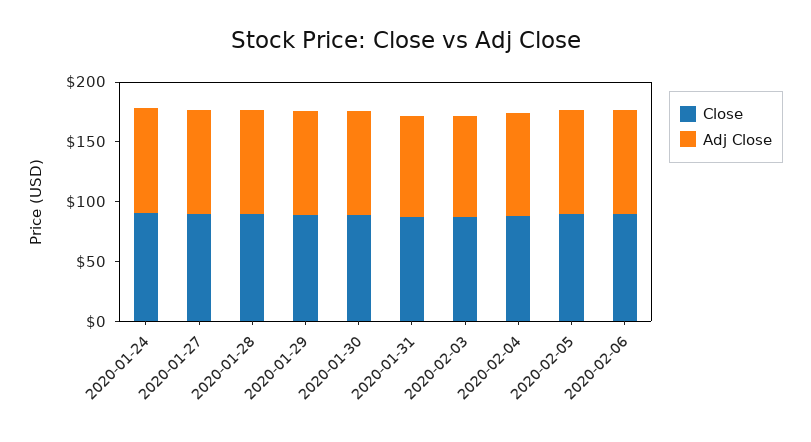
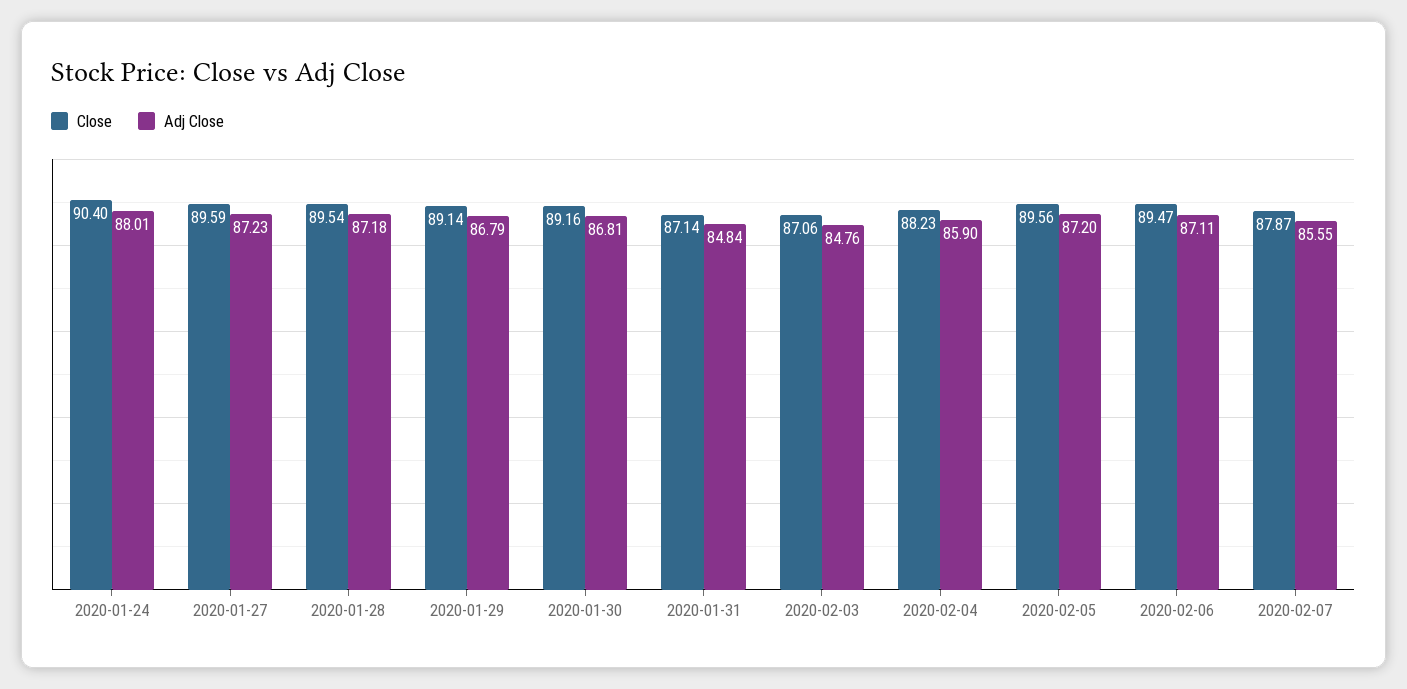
Close, 2020-02-07: none -> 87.87
Adj Close, 2020-02-07: none -> 85.55

